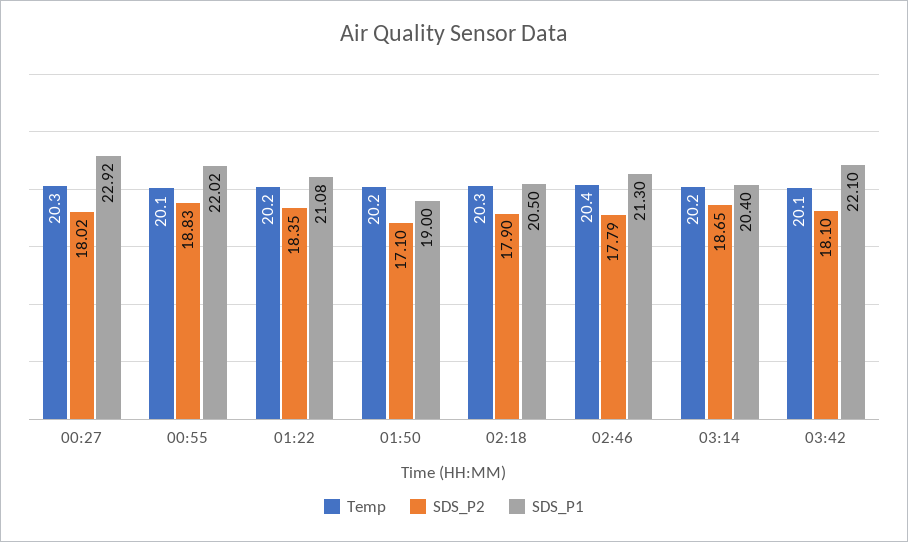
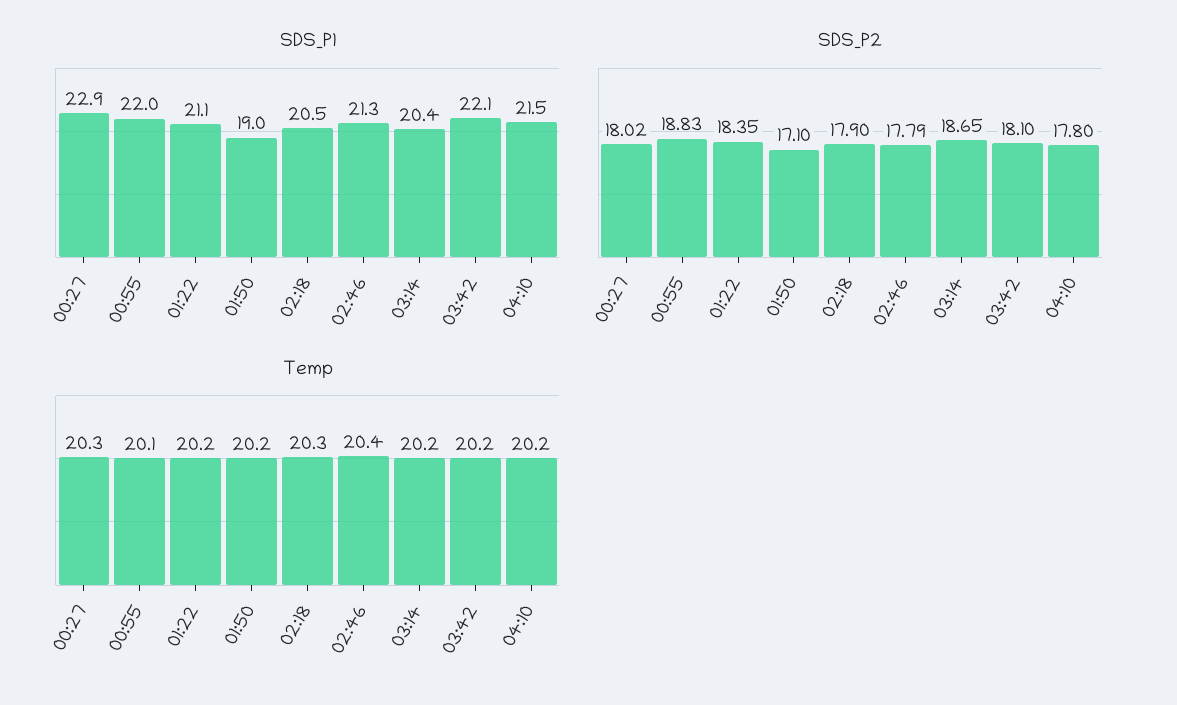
Temp, 03:42: 20.1 -> 20.2
SDS_P1, 04:10: none -> 21.5
SDS_P2, 04:10: none -> 17.8
Temp, 04:10: none -> 20.2

